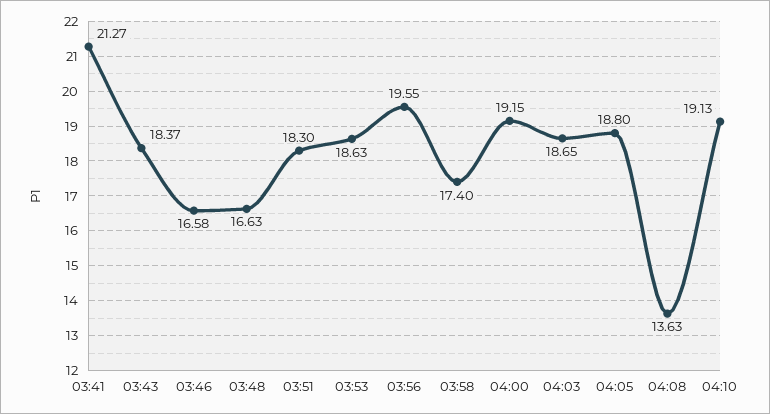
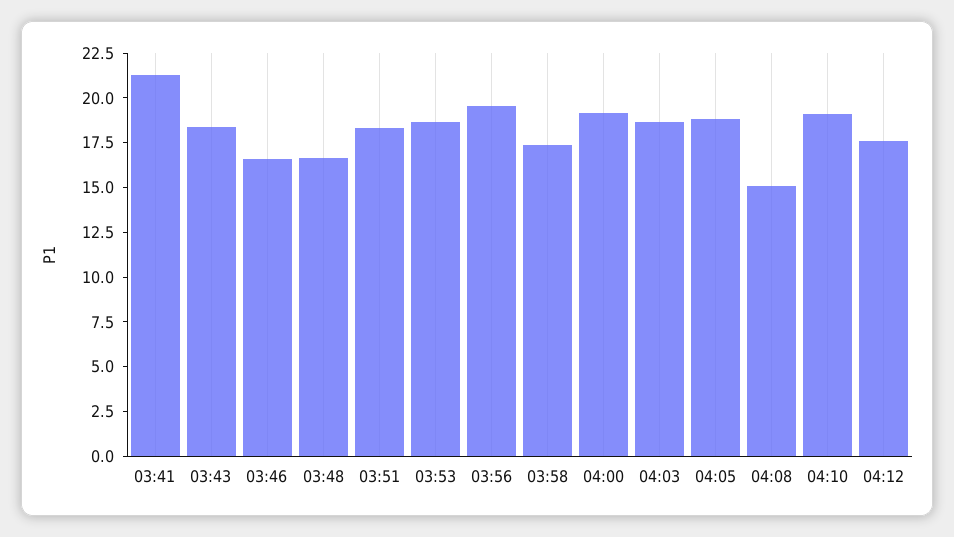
04:08: 13.63 -> 15
04:12: none -> 17.5

